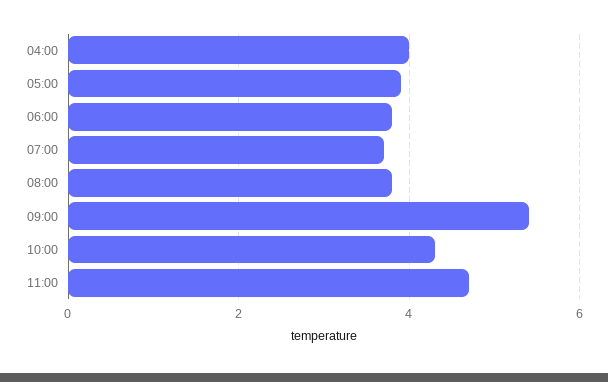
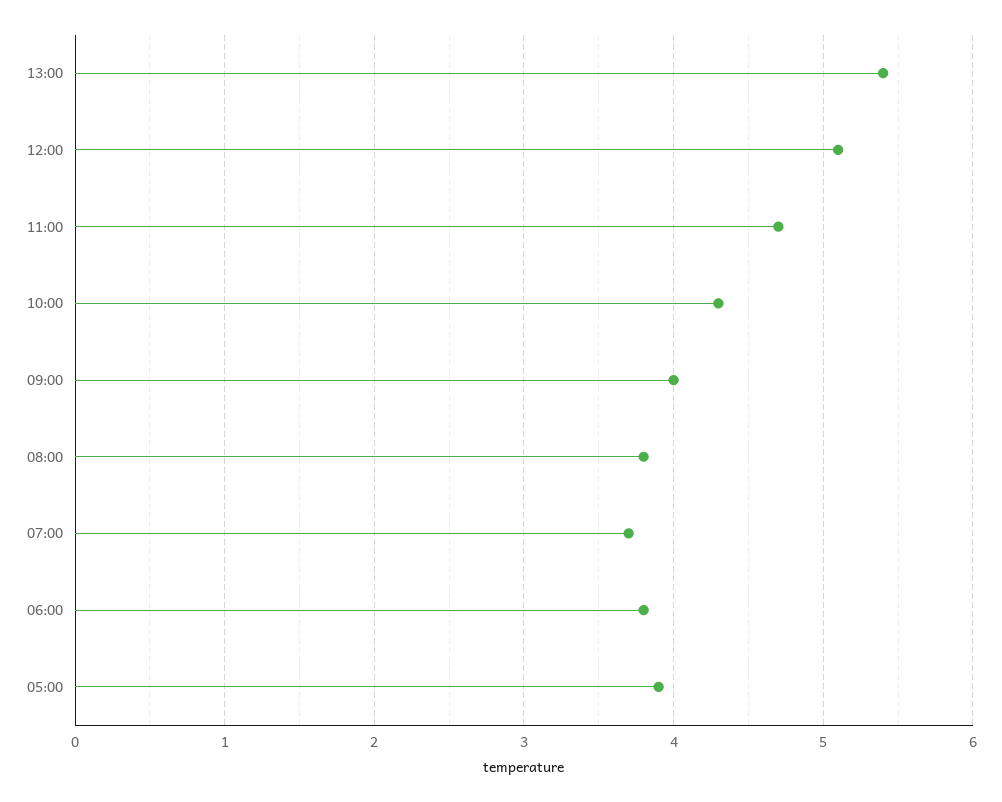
04:00: 4 -> none
09:00: 5.5 -> 4
13:00: none -> 5.4
12:00: none -> 5.1

